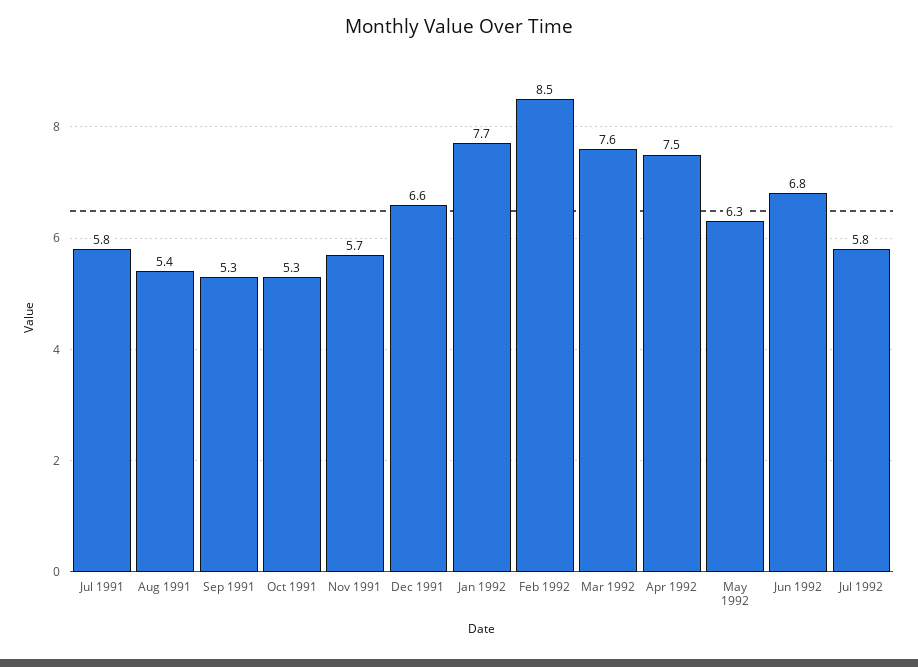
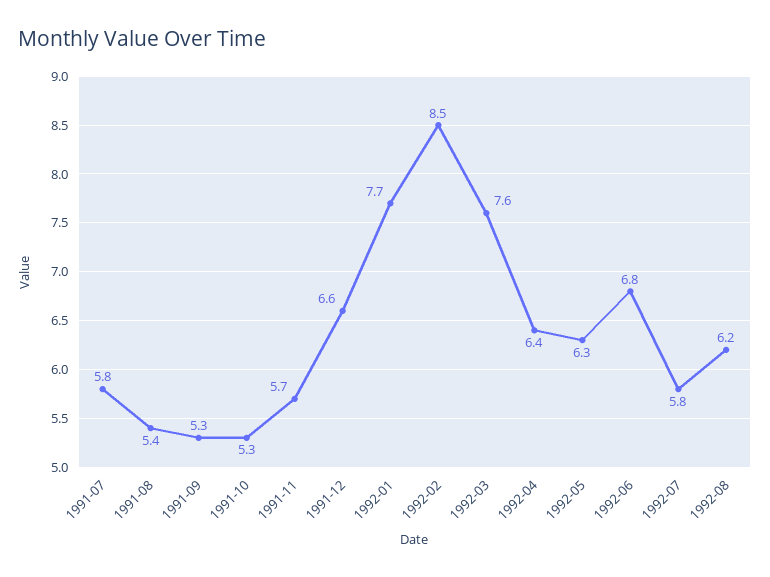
Apr 1992: 7.5 -> 6.4
1992-08: none -> 6.2

